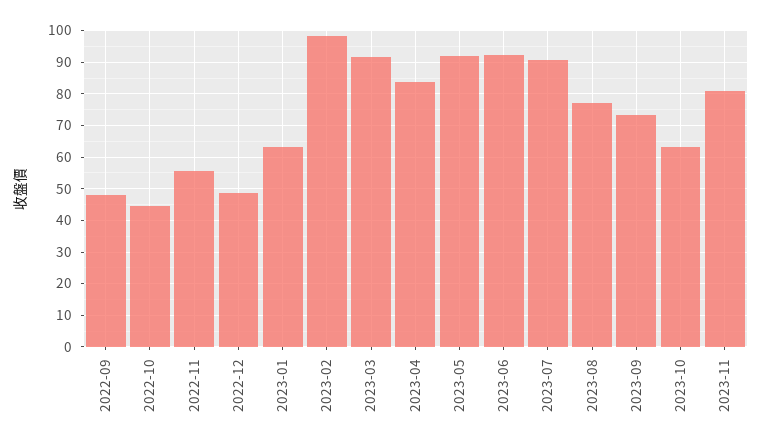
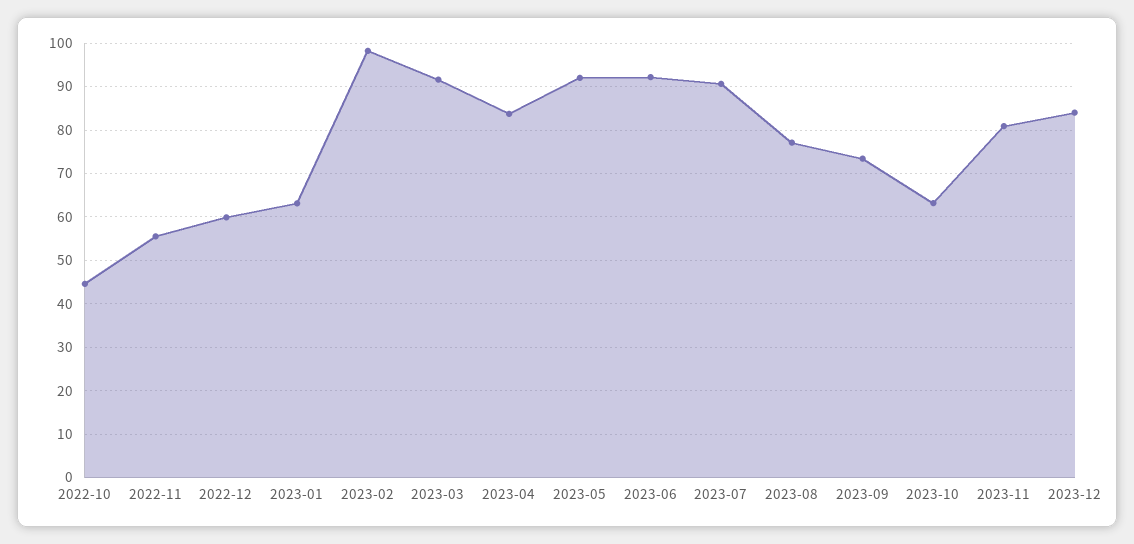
2022-09: 48 -> none
2022-12: 48 -> 60
2023-12: none -> 84

